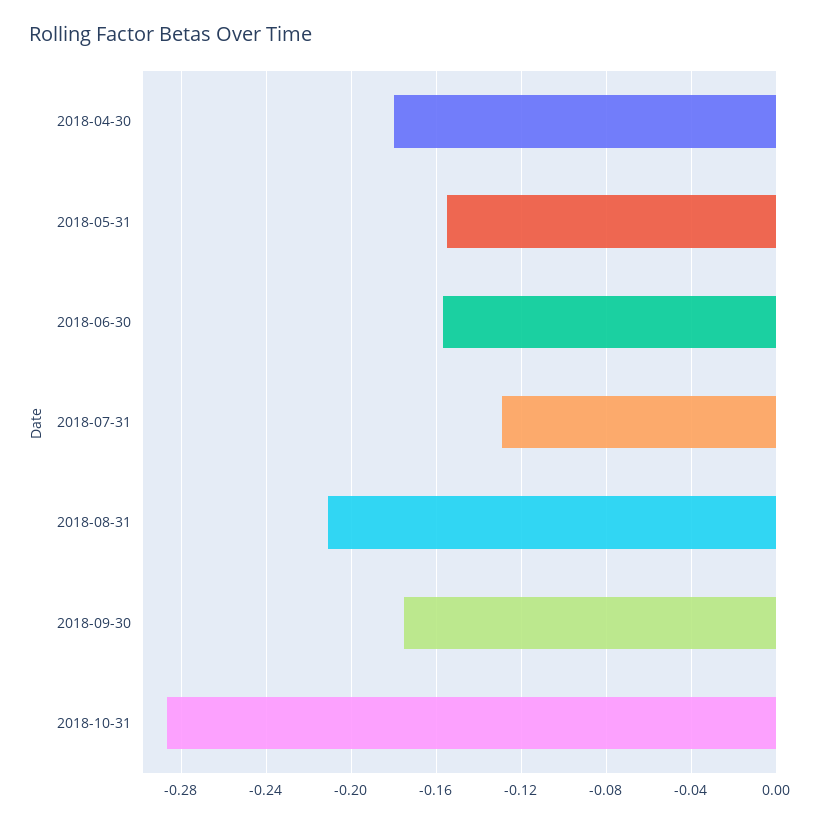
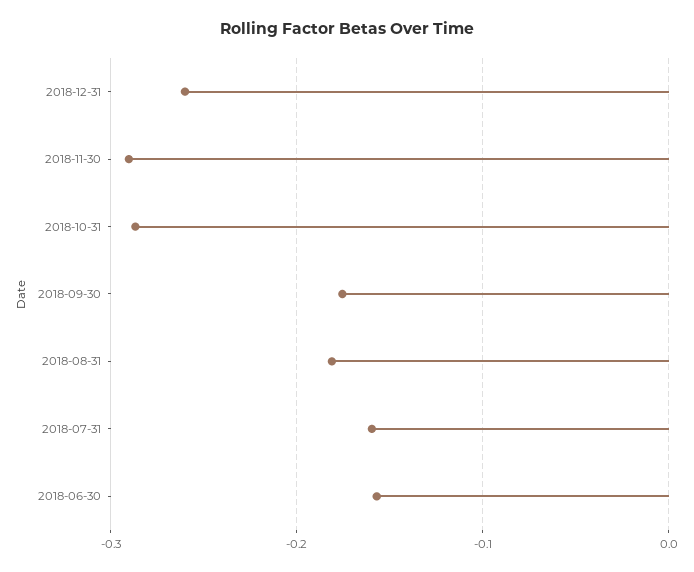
2018-04-30: -0.18 -> none
2018-05-31: -0.155 -> none
2018-07-31: -0.13 -> -0.16
2018-08-31: -0.21 -> -0.18
2018-12-31: none -> -0.26
2018-11-30: none -> -0.29

